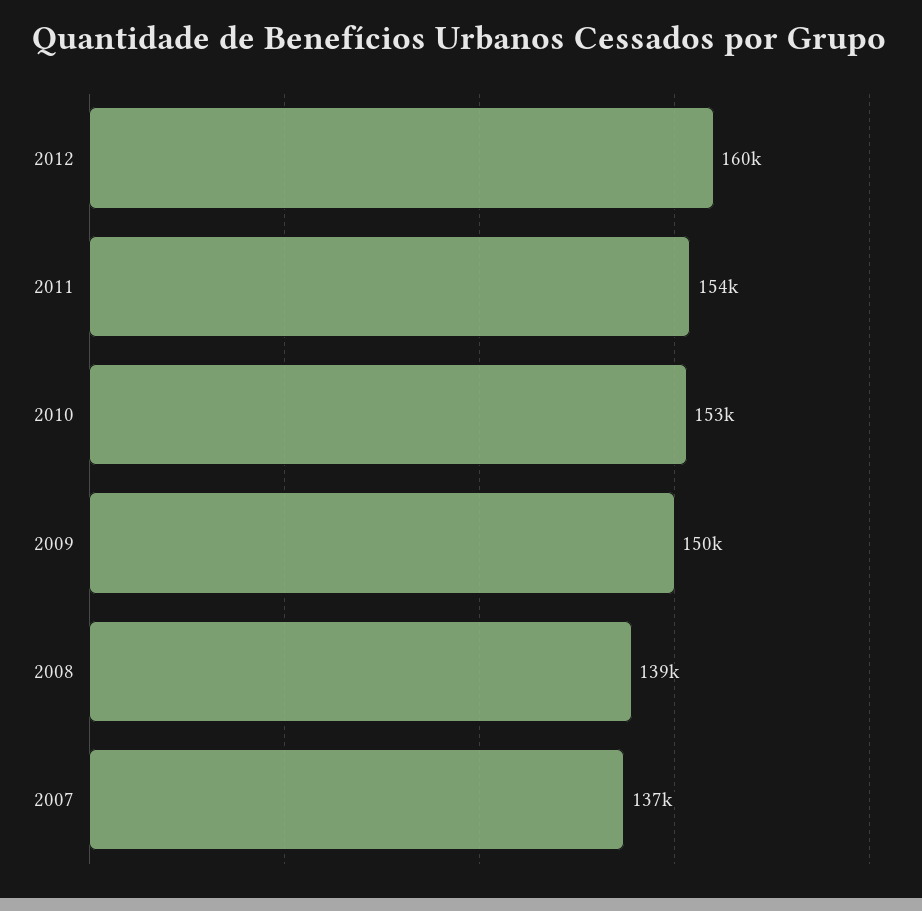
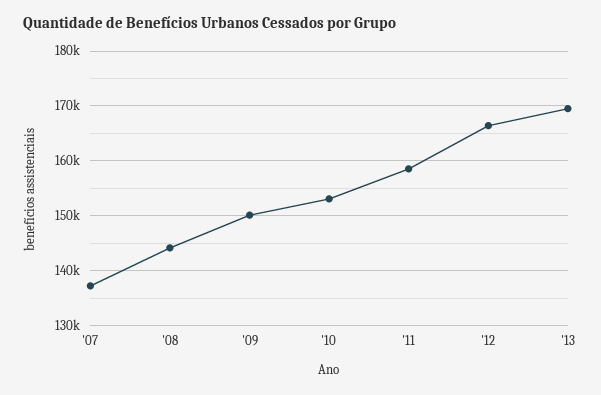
2012: 160000 -> 166000
2011: 154000 -> 158000
2008: 139000 -> 144000
'13: none -> 170000

